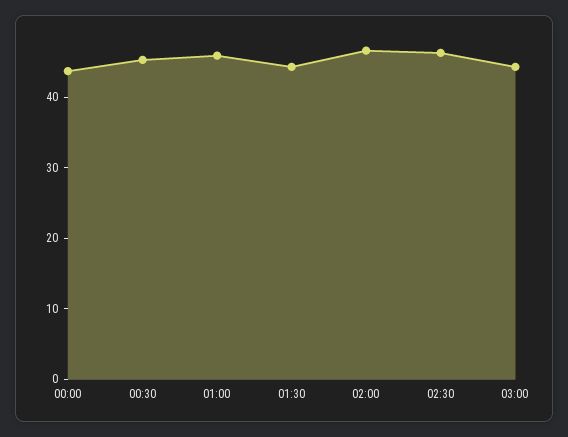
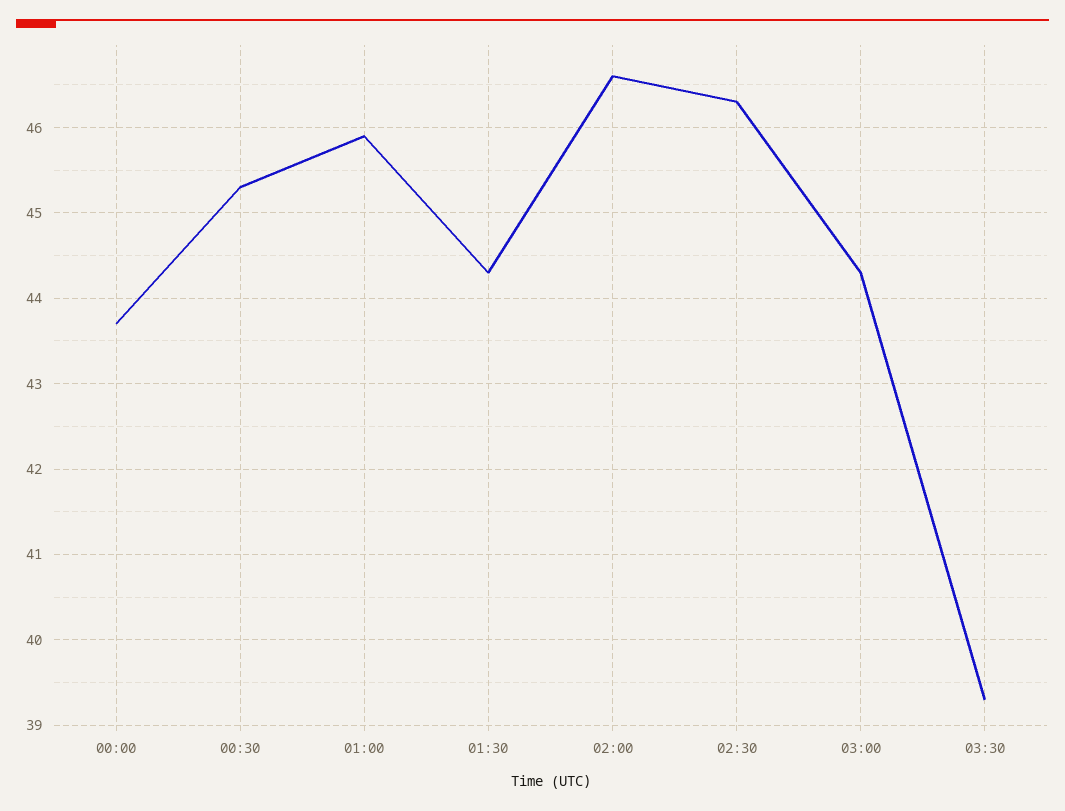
03:30: none -> 39.3

